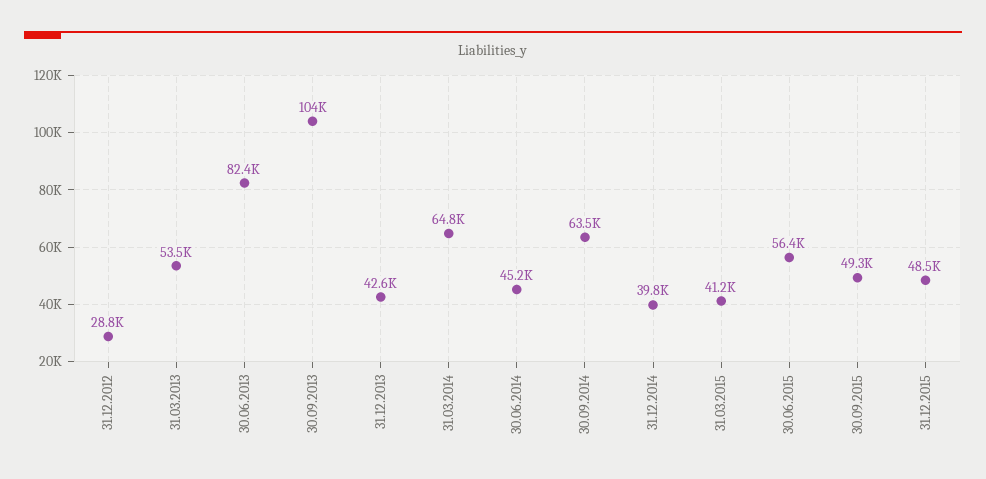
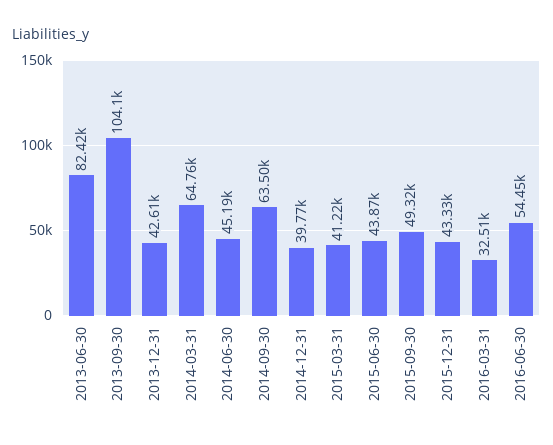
31.12.2012: 28800 -> none
31.03.2013: 53500 -> none
30.06.2015: 56400 -> 43870
31.12.2015: 48500 -> 43330
2016-03-31: none -> 32510
2016-06-30: none -> 54450

